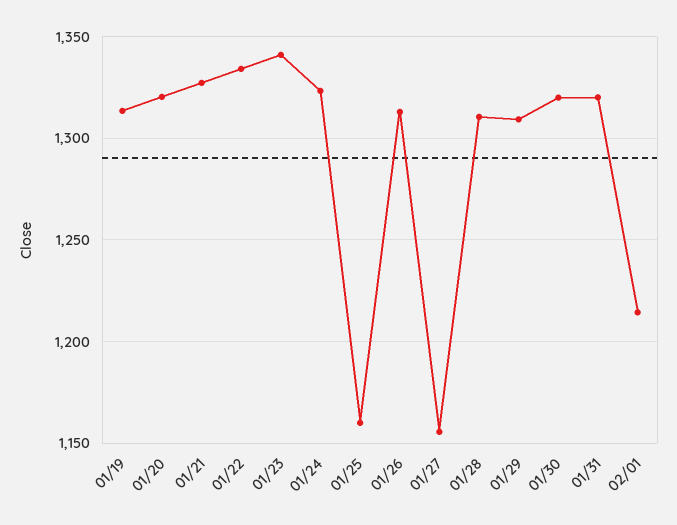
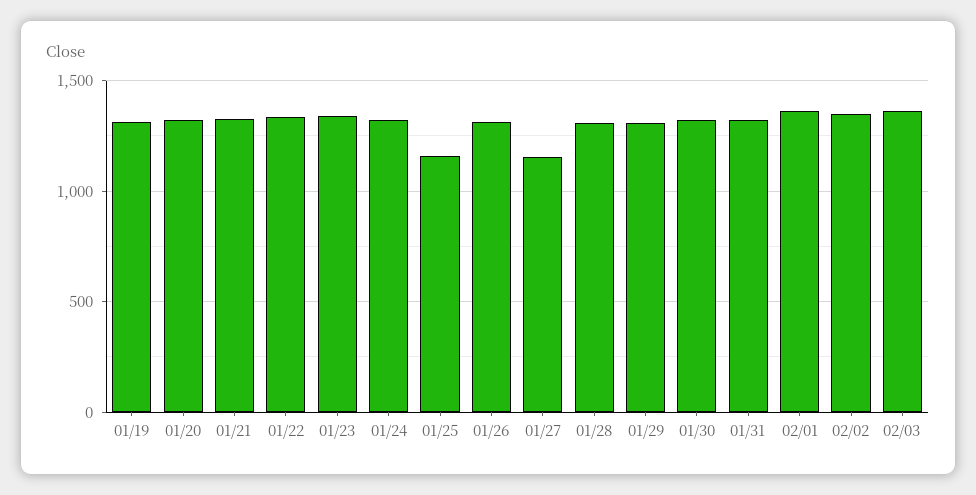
02/01: 1215 -> 1350
02/02: none -> 1350
02/03: none -> 1350

